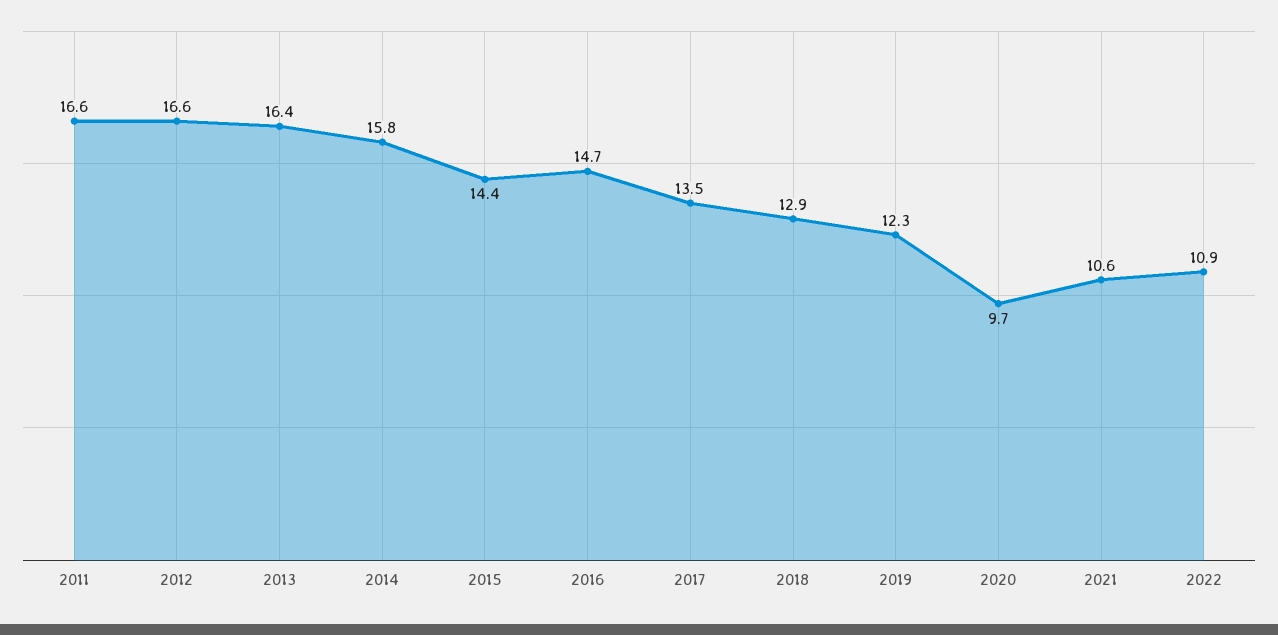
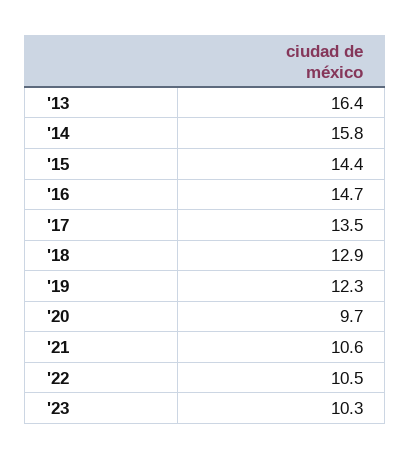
2011: 16.6 -> none
2012: 16.6 -> none
2022: 10.9 -> 10.5
'23: none -> 10.3

